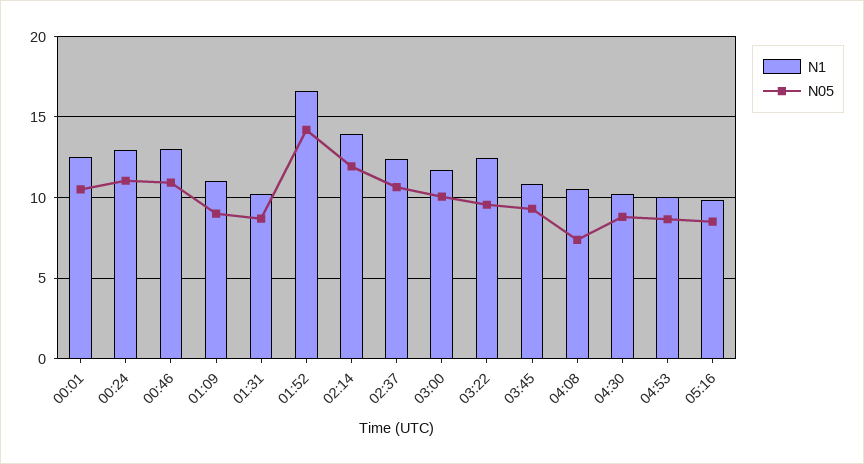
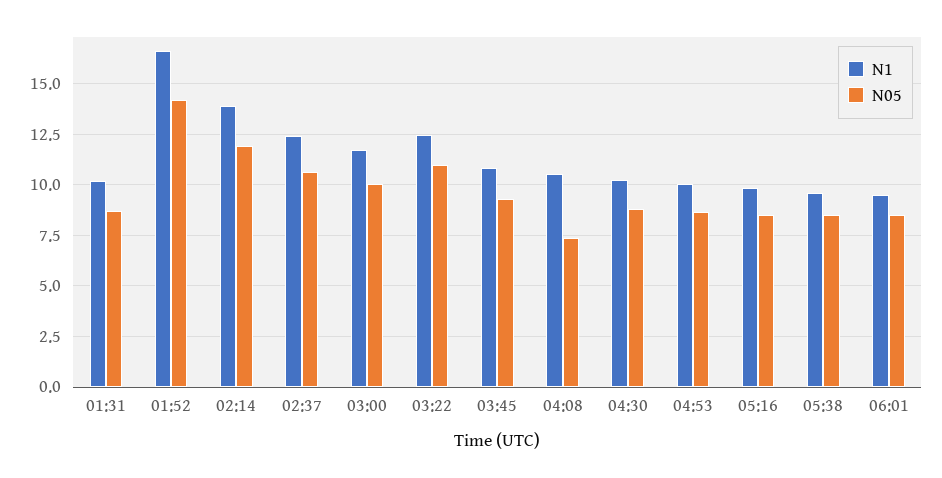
N1, 00:01: 12.5 -> none
N05, 00:01: 10.5 -> none
N1, 00:24: 13 -> none
N05, 00:24: 11 -> none
N1, 00:46: 13 -> none
N05, 00:46: 11 -> none
N1, 01:09: 11 -> none
N05, 01:09: 9 -> none
N05, 03:22: 9.5 -> 11
N1, 05:38: none -> 9.5
N05, 05:38: none -> 8.5
N1, 06:01: none -> 9.5
N05, 06:01: none -> 8.5

